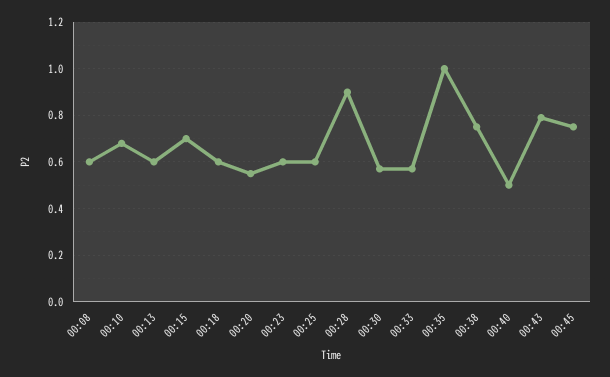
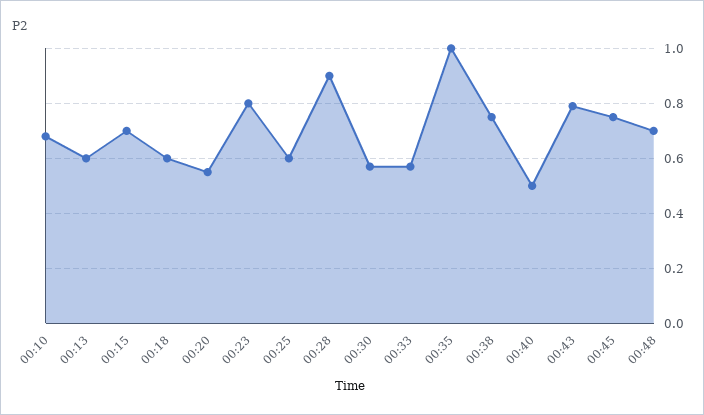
00:08: 0.6 -> none
00:23: 0.6 -> 0.8
00:48: none -> 0.7

